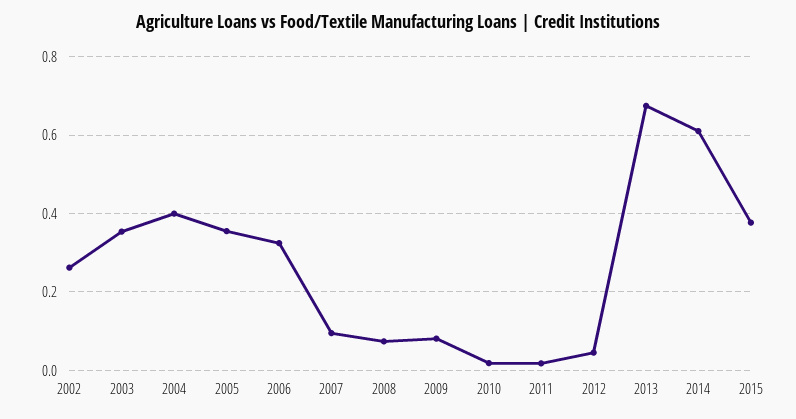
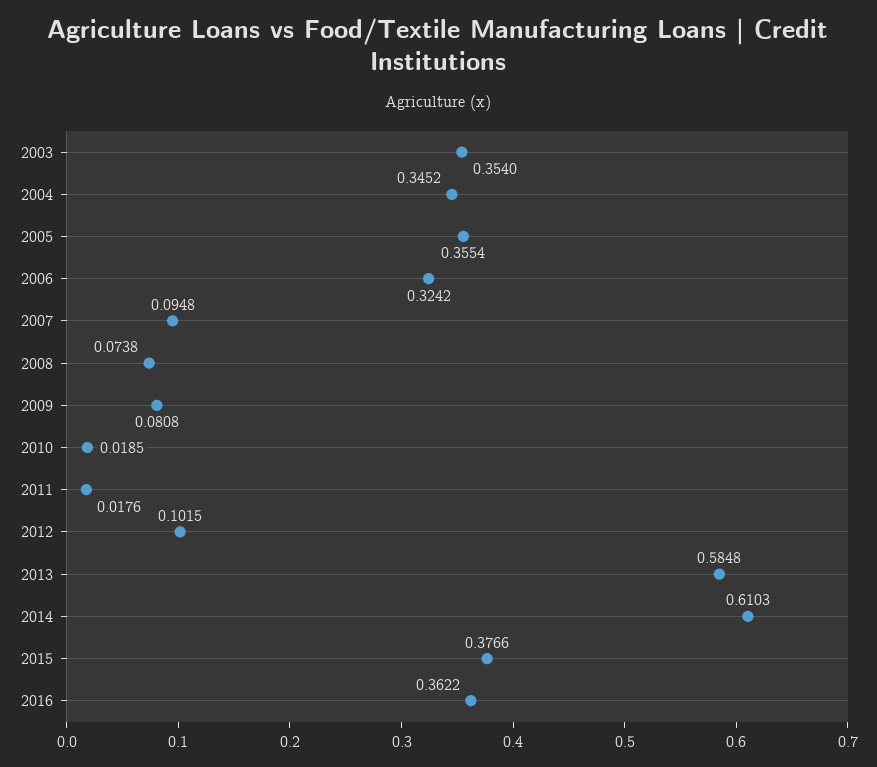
2002: 0.26 -> none
2004: 0.4 -> 0.3452
2012: 0.04 -> 0.1015
2013: 0.68 -> 0.5848
2016: none -> 0.3622

